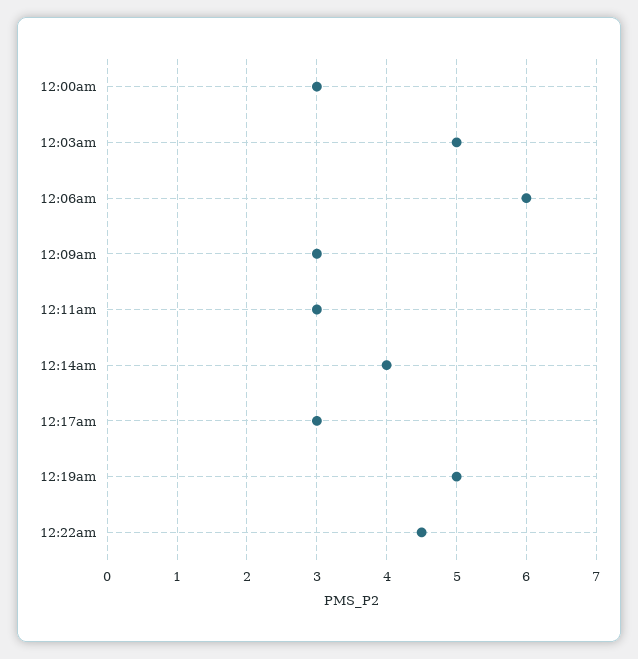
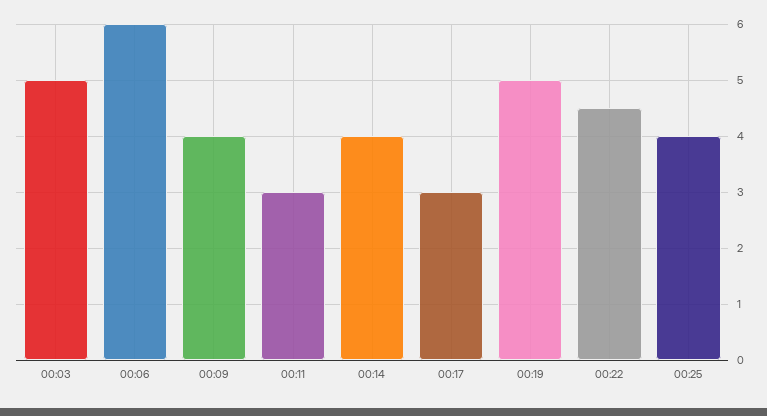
12:00am: 3 -> none
12:09am: 3 -> 4
00:25: none -> 4

